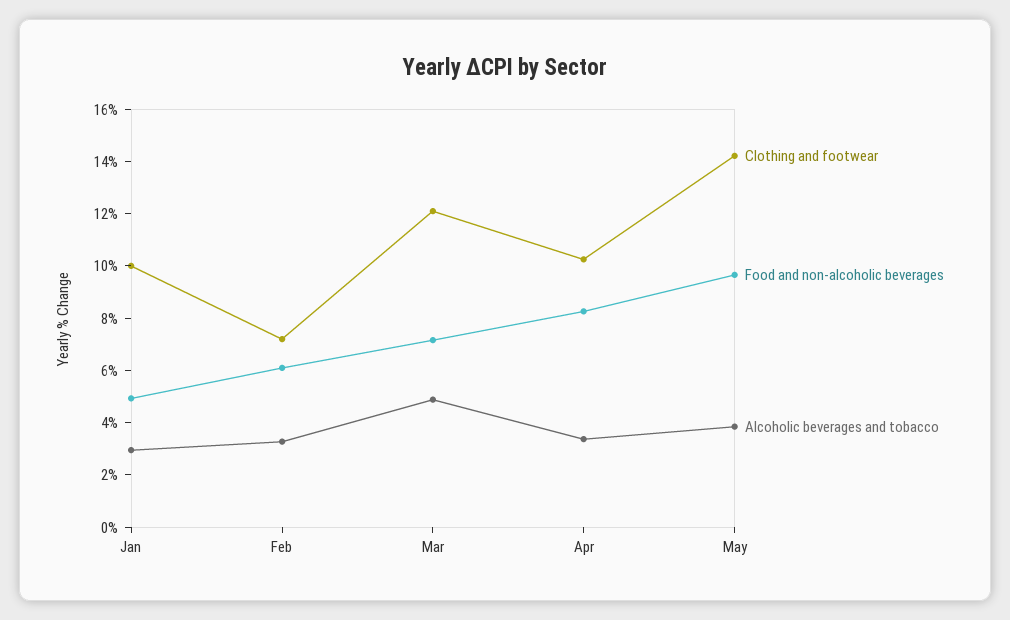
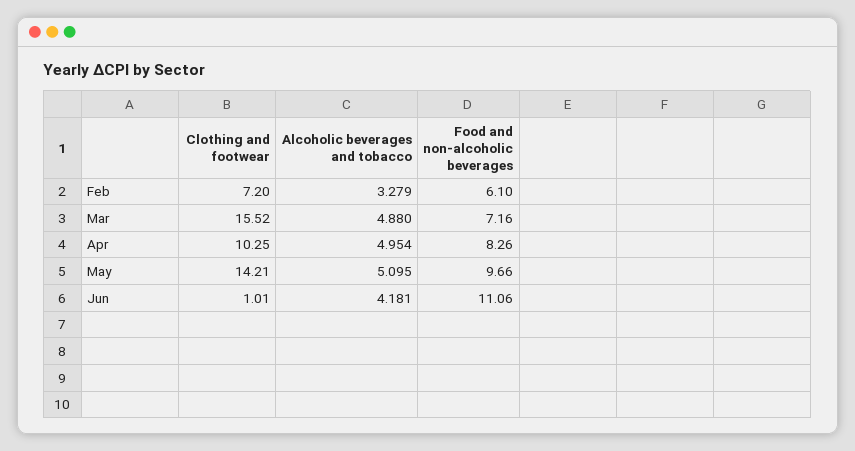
Clothing and footwear, Jan: 10 -> none
Food and non-alcoholic beverages, Jan: 5 -> none
Alcoholic beverages and tobacco, Jan: 3 -> none
Clothing and footwear, Mar: 12 -> 15.52
Alcoholic beverages and tobacco, Apr: 3.5 -> 4.954
Alcoholic beverages and tobacco, May: 4 -> 5.095
Clothing and footwear, Jun: none -> 1.01
Alcoholic beverages and tobacco, Jun: none -> 4.181
Food and non-alcoholic beverages, Jun: none -> 11.06

